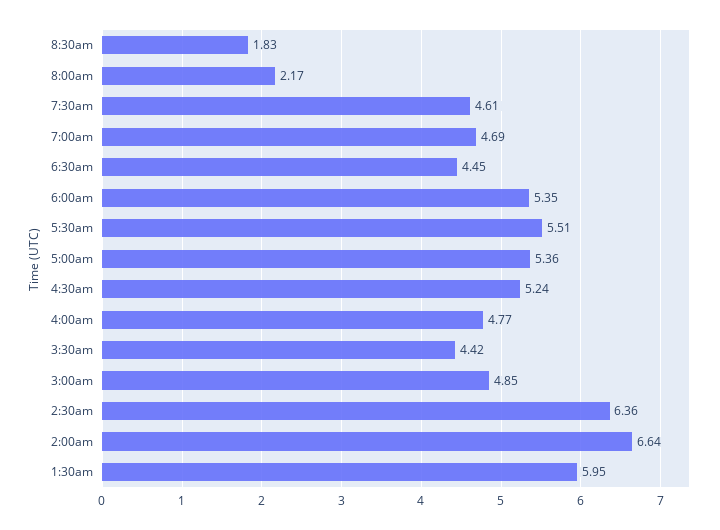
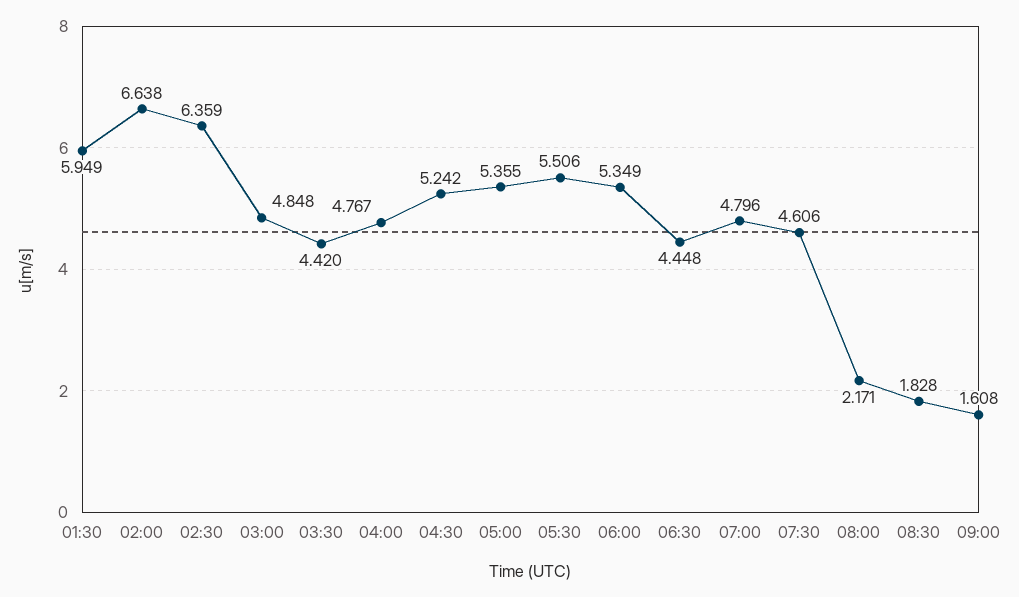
7:00am: 4.69 -> 4.796
09:00: none -> 1.608

